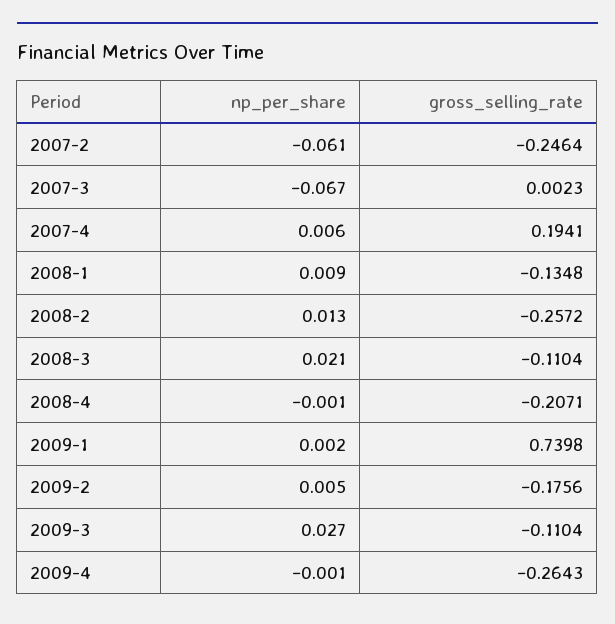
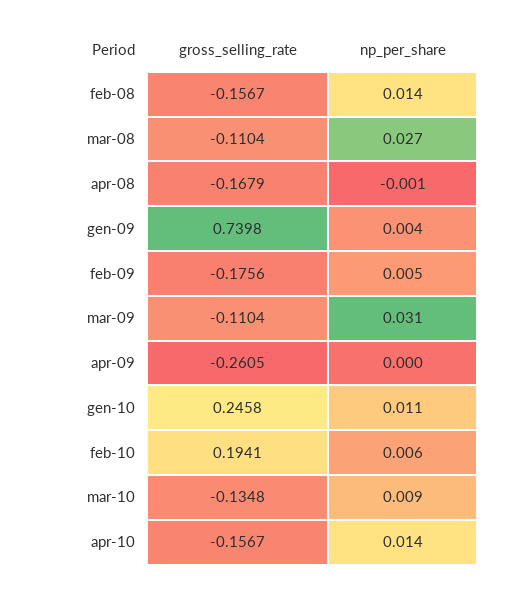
np_per_share, 2007-2: -0.061 -> none
gross_selling_rate, 2007-2: -0.2464 -> none
np_per_share, 2007-3: -0.067 -> none
gross_selling_rate, 2007-3: 0.0023 -> none
np_per_share, 2007-4: 0.006 -> none
gross_selling_rate, 2007-4: 0.1941 -> none
np_per_share, 2008-1: 0.009 -> none
gross_selling_rate, 2008-1: -0.1348 -> none
np_per_share, 2008-2: 0.013 -> 0.014
gross_selling_rate, 2008-2: -0.2572 -> -0.1567
np_per_share, 2008-3: 0.021 -> 0.027
gross_selling_rate, 2008-4: -0.2071 -> -0.1679
np_per_share, 2009-1: 0.002 -> 0.004
np_per_share, 2009-3: 0.027 -> 0.031
np_per_share, 2009-4: -0.001 -> 0
gross_selling_rate, 2009-4: -0.2643 -> -0.2605
gross_selling_rate, gen-10: none -> 0.2458
np_per_share, gen-10: none -> 0.011
gross_selling_rate, feb-10: none -> 0.1941
np_per_share, feb-10: none -> 0.006
gross_selling_rate, mar-10: none -> -0.1348
np_per_share, mar-10: none -> 0.009
gross_selling_rate, apr-10: none -> -0.1567
np_per_share, apr-10: none -> 0.014

